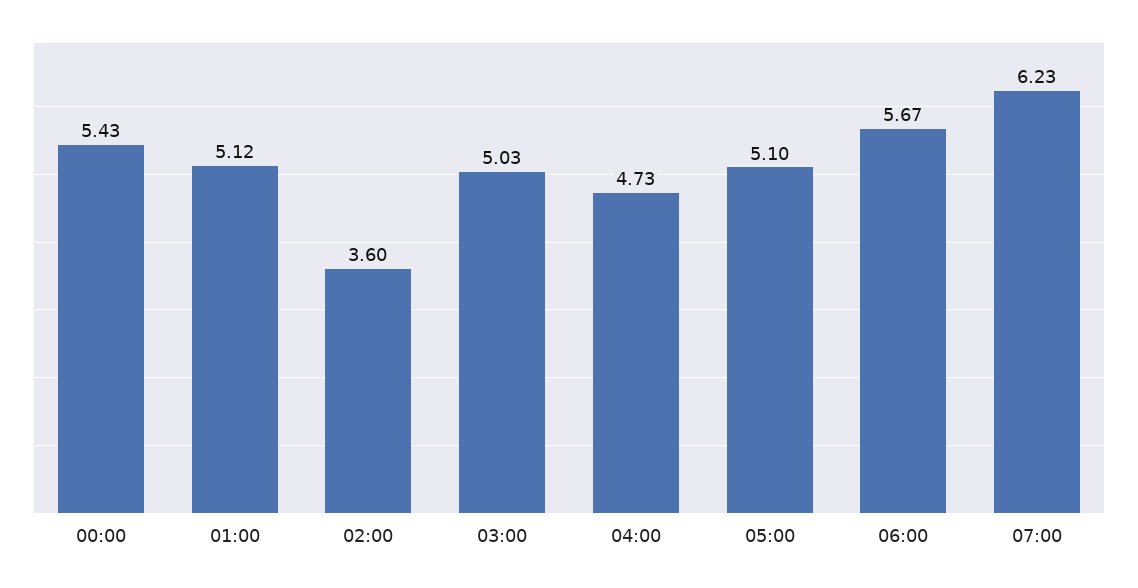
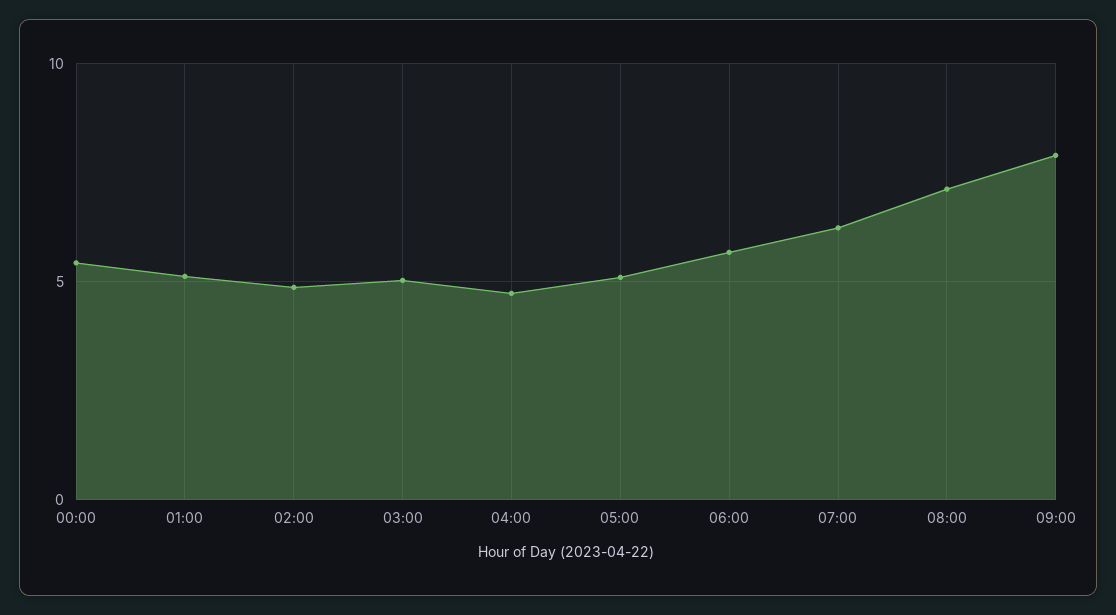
02:00: 3.6 -> 5
08:00: none -> 7
09:00: none -> 8

